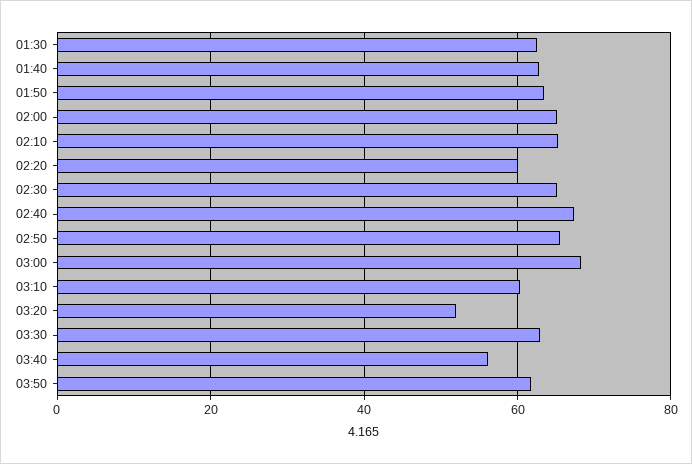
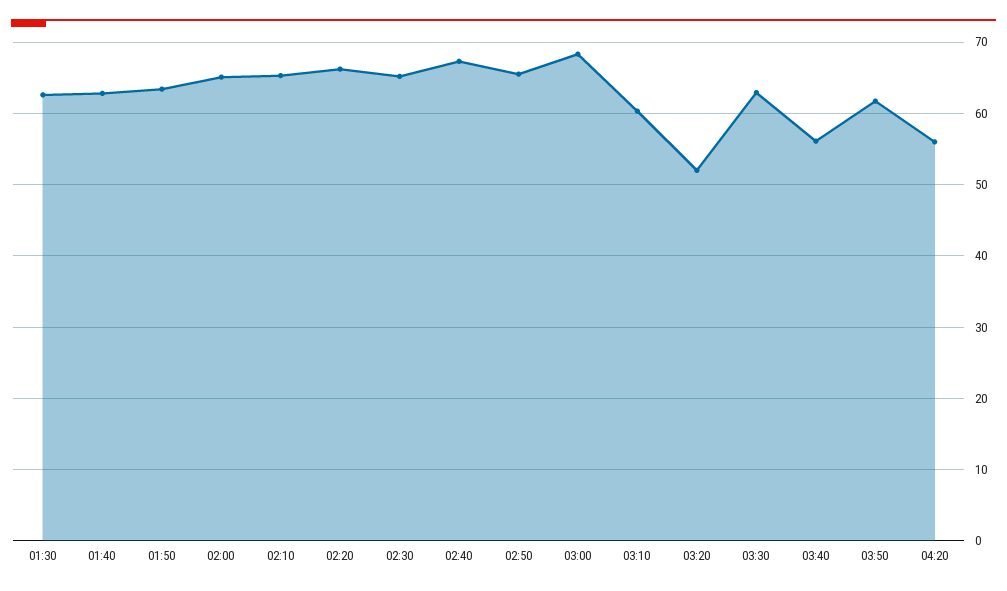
02:20: 60 -> 66
04:20: none -> 56

